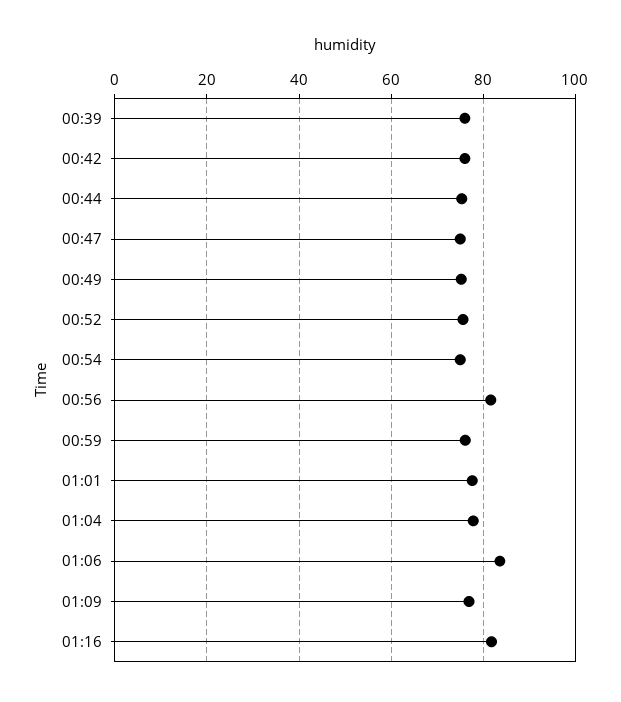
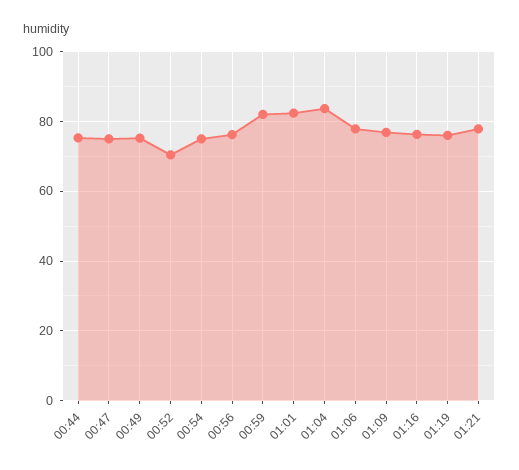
00:39: 76 -> none
00:42: 76 -> none
00:52: 76 -> 70
00:56: 82 -> 76
00:59: 76 -> 82
01:01: 78 -> 82
01:04: 78 -> 84
01:06: 84 -> 78
01:16: 82 -> 76
01:19: none -> 76
01:21: none -> 78

